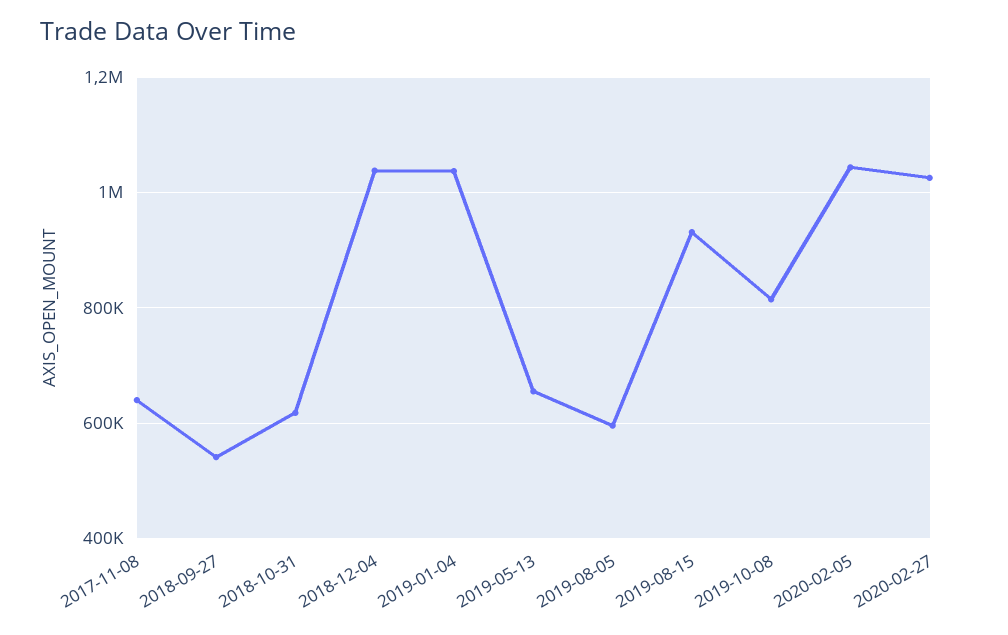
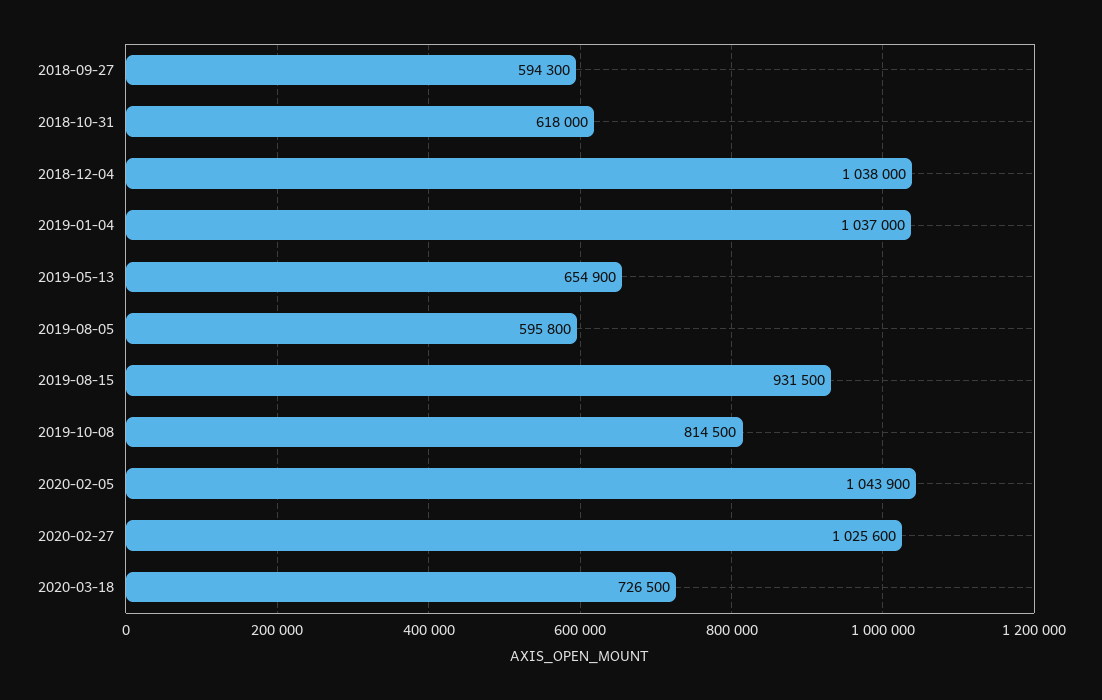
2017-11-08: 640000 -> none
2018-09-27: 540000 -> 594300
2020-03-18: none -> 726500

